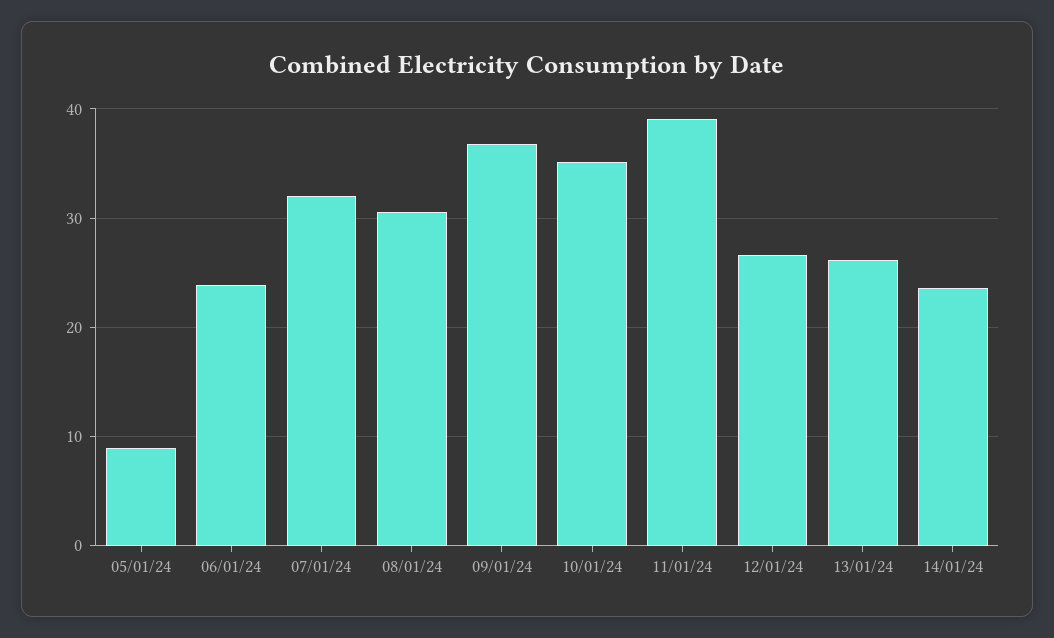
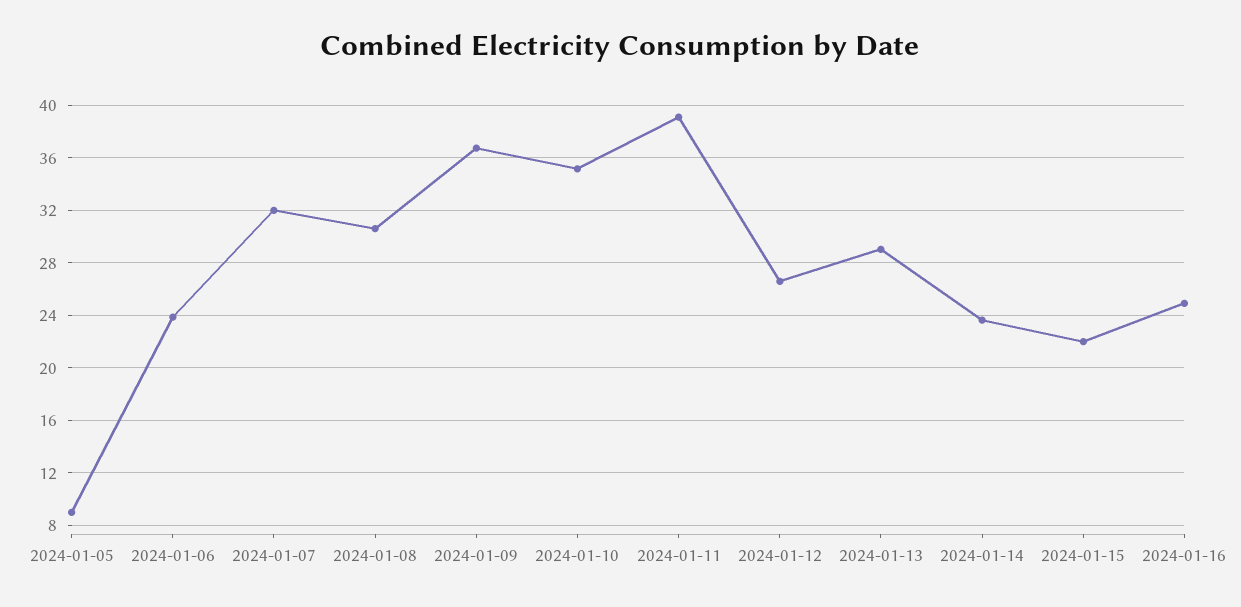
13/01/24: 26 -> 29
2024-01-15: none -> 22
2024-01-16: none -> 25

